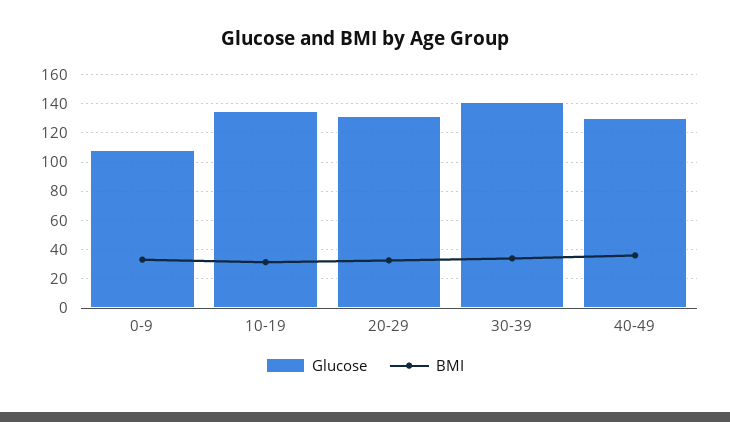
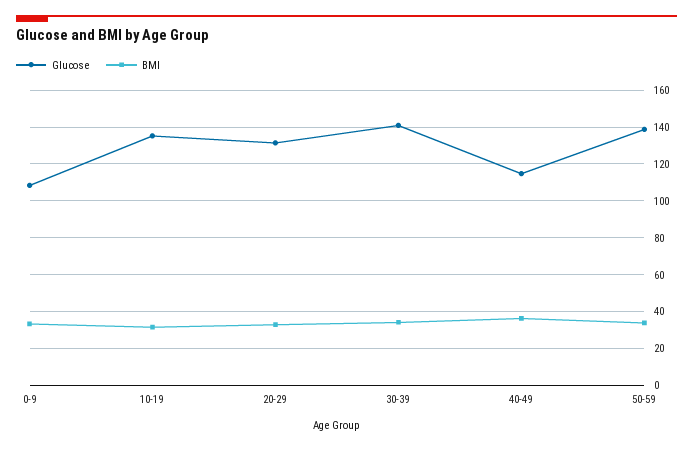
Glucose, 40-49: 130 -> 115
Glucose, 50-59: none -> 140
BMI, 50-59: none -> 35

